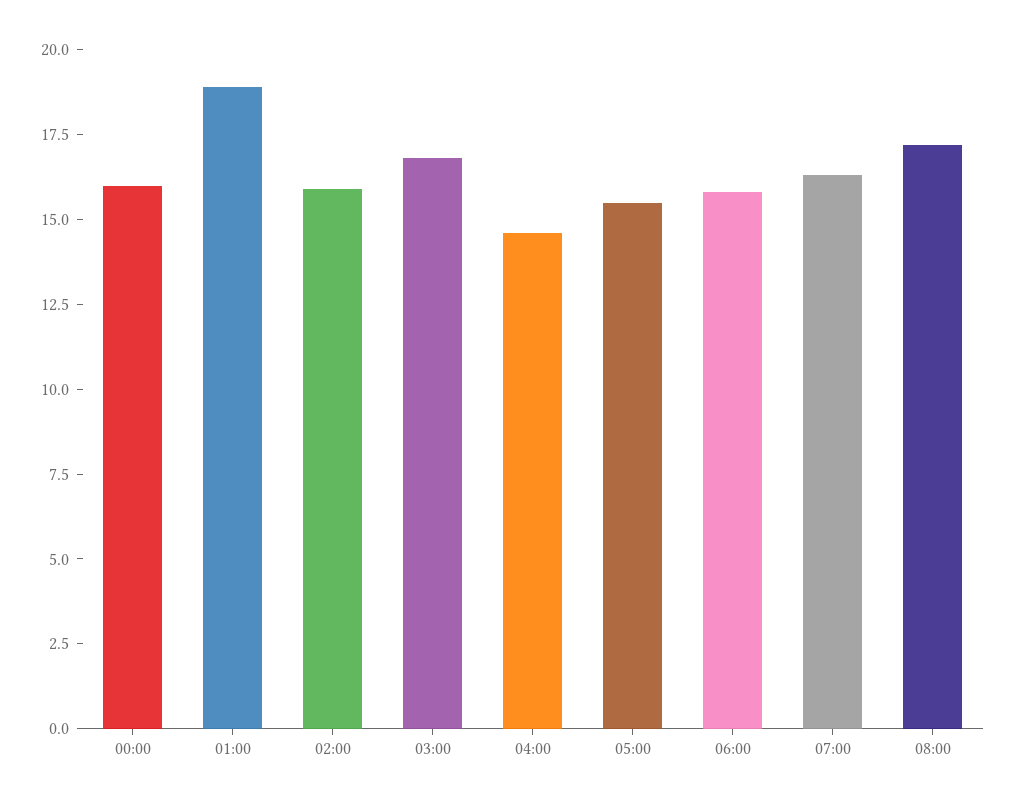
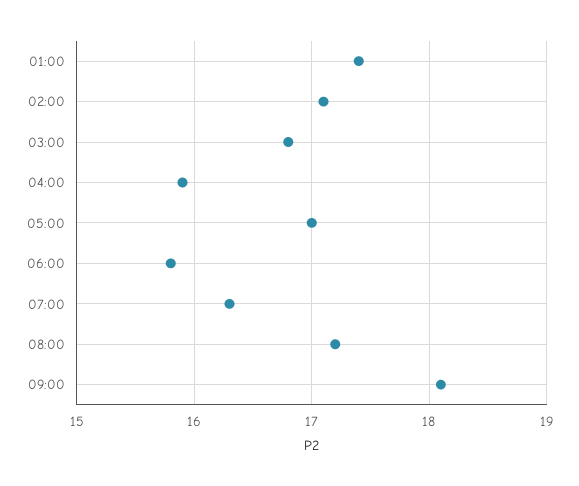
00:00: 16 -> none
01:00: 19 -> 17.4
02:00: 16 -> 17.1
04:00: 14.5 -> 15.9
05:00: 15.5 -> 17
09:00: none -> 18.1

